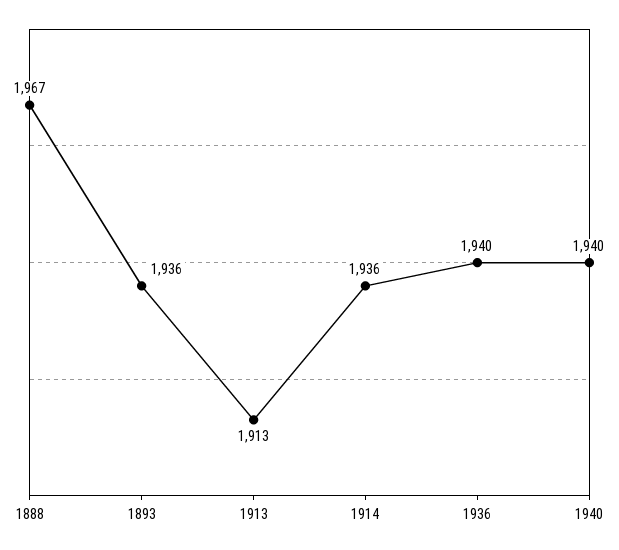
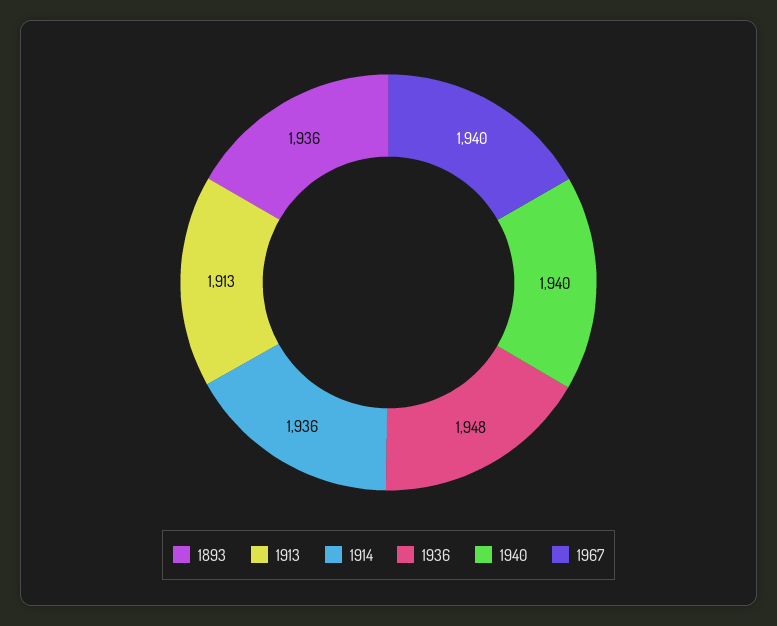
1888: 1967 -> none
1936: 1940 -> 1948
1967: none -> 1940

